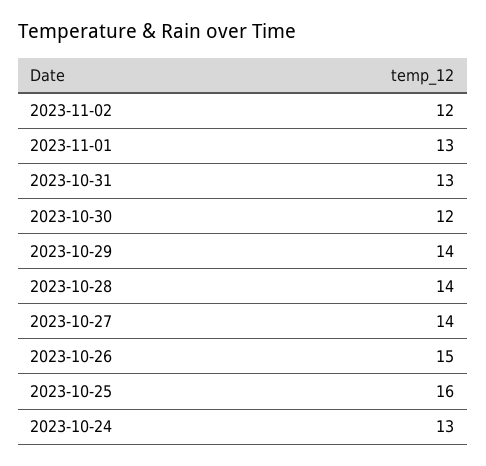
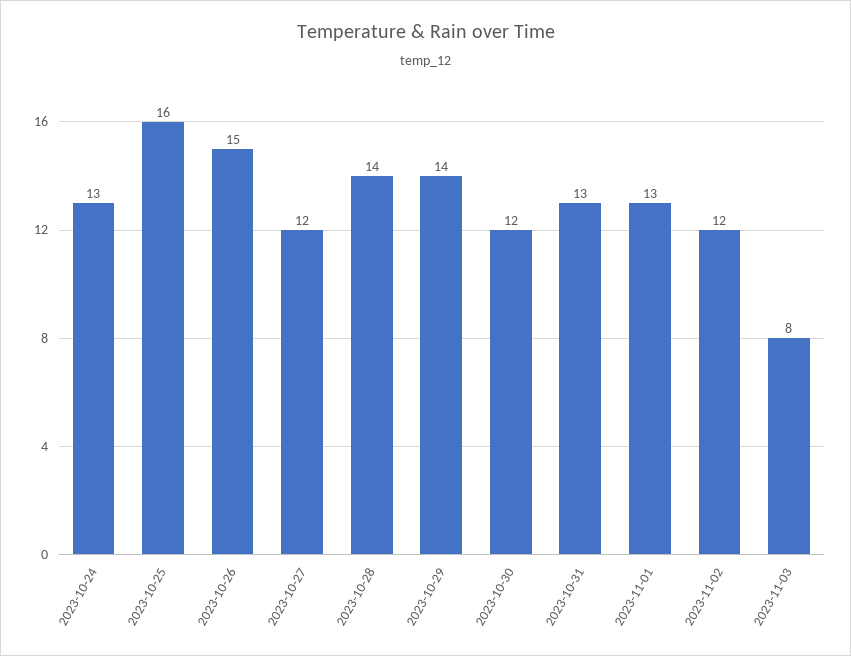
2023-10-27: 14 -> 12
2023-11-03: none -> 8

